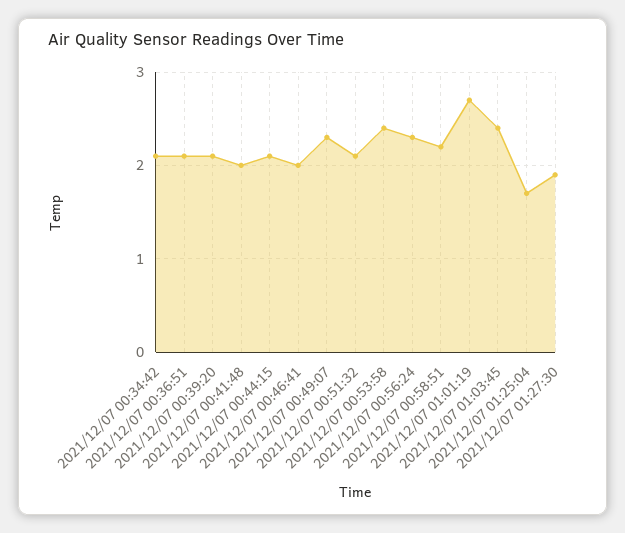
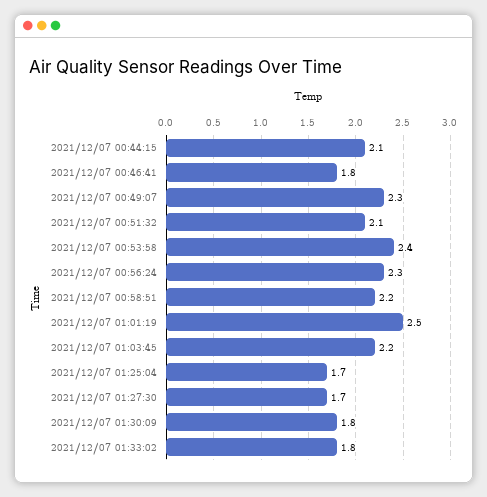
2021/12/07 00:34:42: 2.1 -> none
2021/12/07 00:36:51: 2.1 -> none
2021/12/07 00:39:20: 2.1 -> none
2021/12/07 00:41:48: 2 -> none
2021/12/07 00:46:41: 2 -> 1.8
2021/12/07 01:01:19: 2.7 -> 2.5
2021/12/07 01:03:45: 2.4 -> 2.2
2021/12/07 01:27:30: 1.9 -> 1.7
2021/12/07 01:30:09: none -> 1.8
2021/12/07 01:33:02: none -> 1.8

